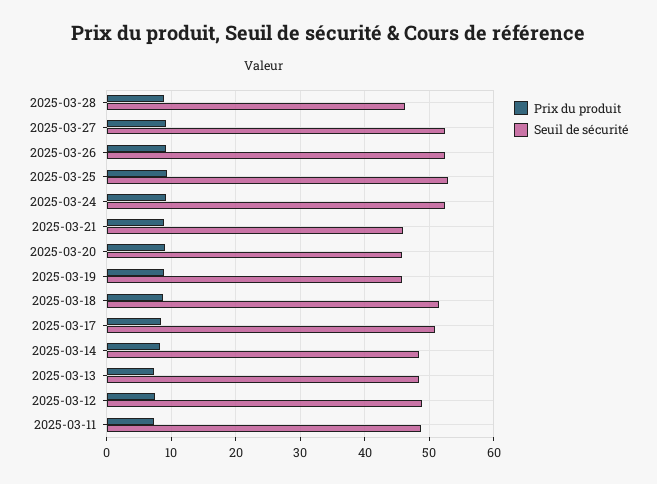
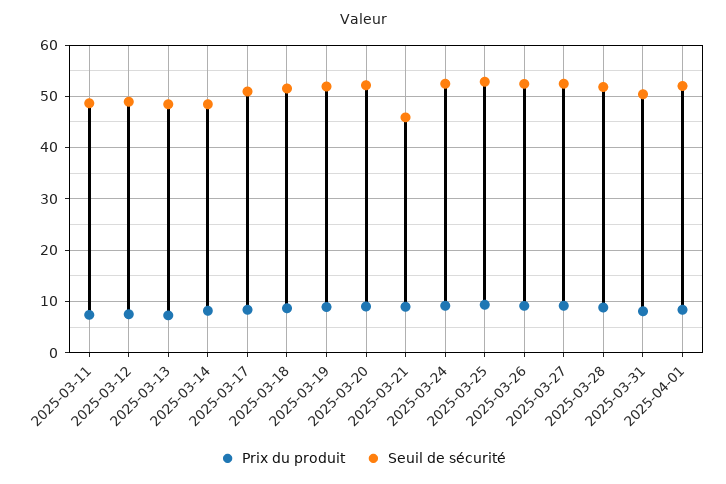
Seuil de sécurité, 2025-03-28: 46 -> 52
Seuil de sécurité, 2025-03-20: 46 -> 52
Seuil de sécurité, 2025-03-19: 46 -> 52
Prix du produit, 2025-03-31: none -> 8
Seuil de sécurité, 2025-03-31: none -> 50
Prix du produit, 2025-04-01: none -> 8
Seuil de sécurité, 2025-04-01: none -> 52

